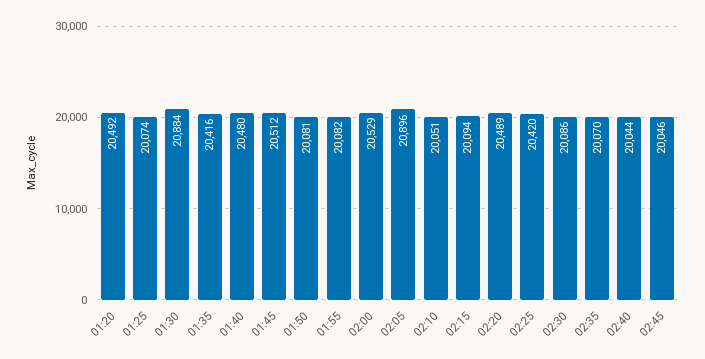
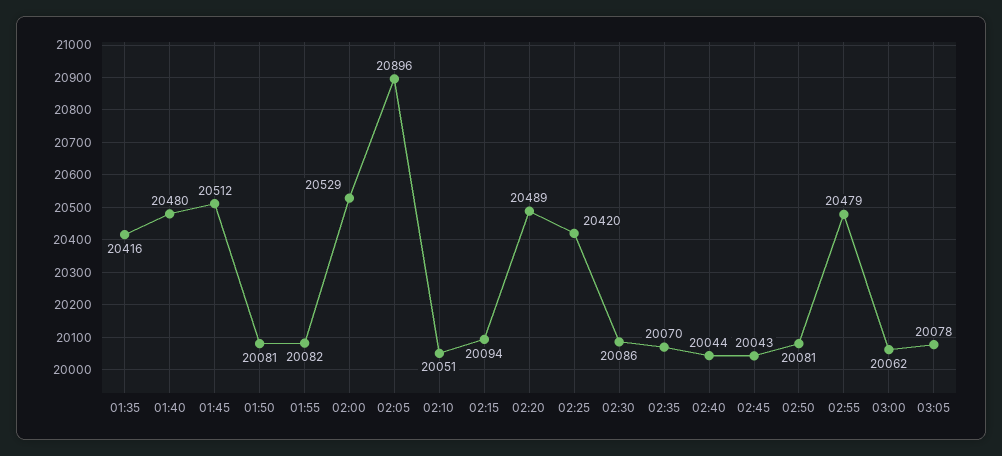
01:20: 20492 -> none
01:25: 20074 -> none
01:30: 20884 -> none
02:45: 20046 -> 20043
02:50: none -> 20081
02:55: none -> 20479
03:00: none -> 20062
03:05: none -> 20078

